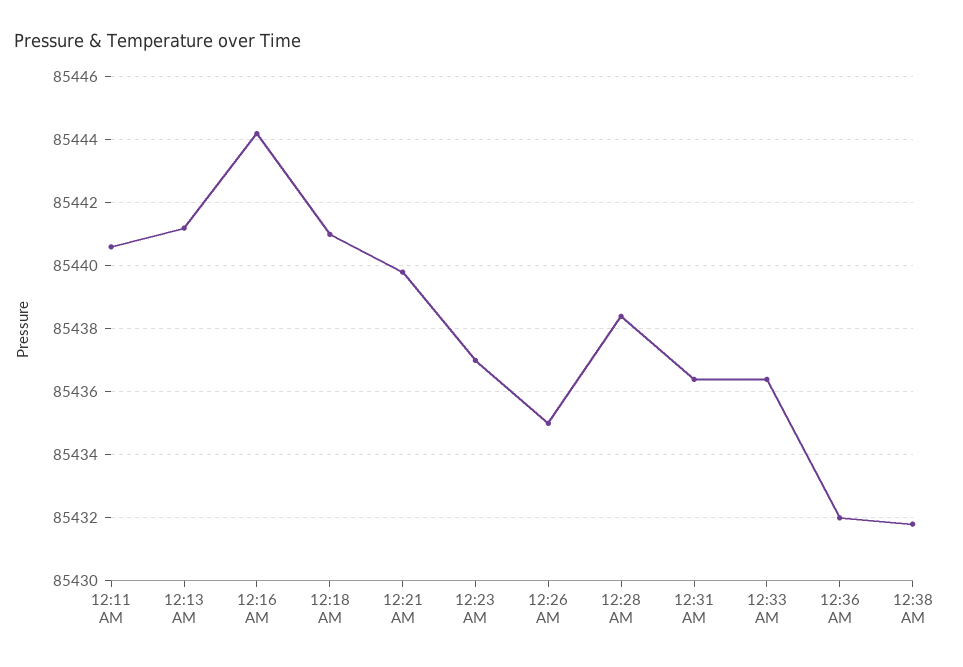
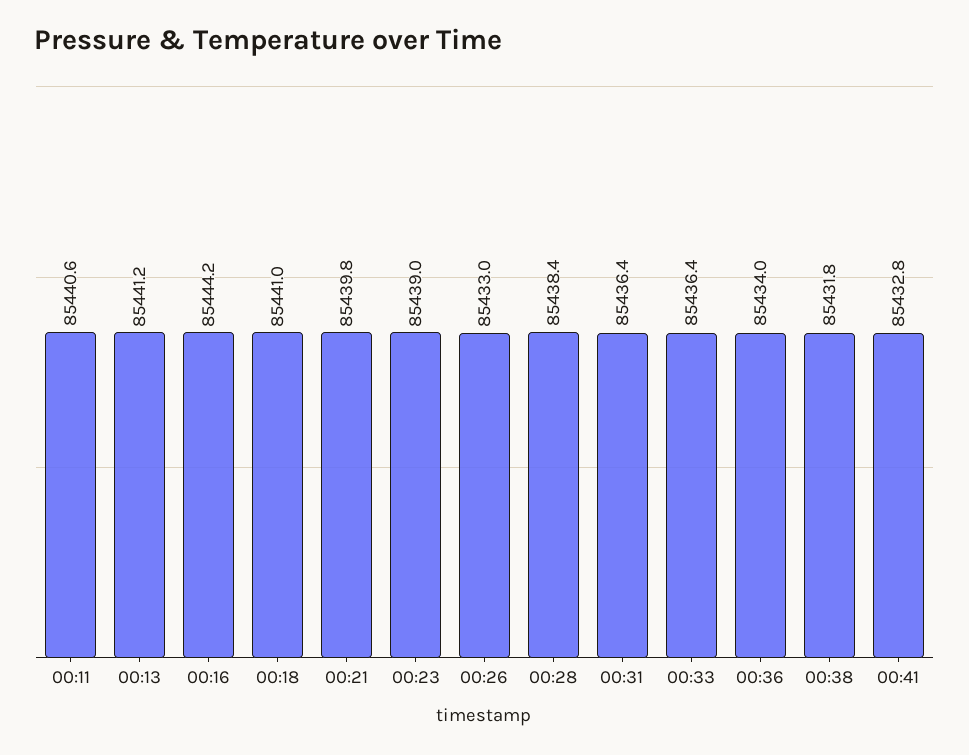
12:23 AM: 85437 -> 85439
12:26 AM: 85435 -> 85433
12:36 AM: 85432 -> 85434
00:41: none -> 85432.8

